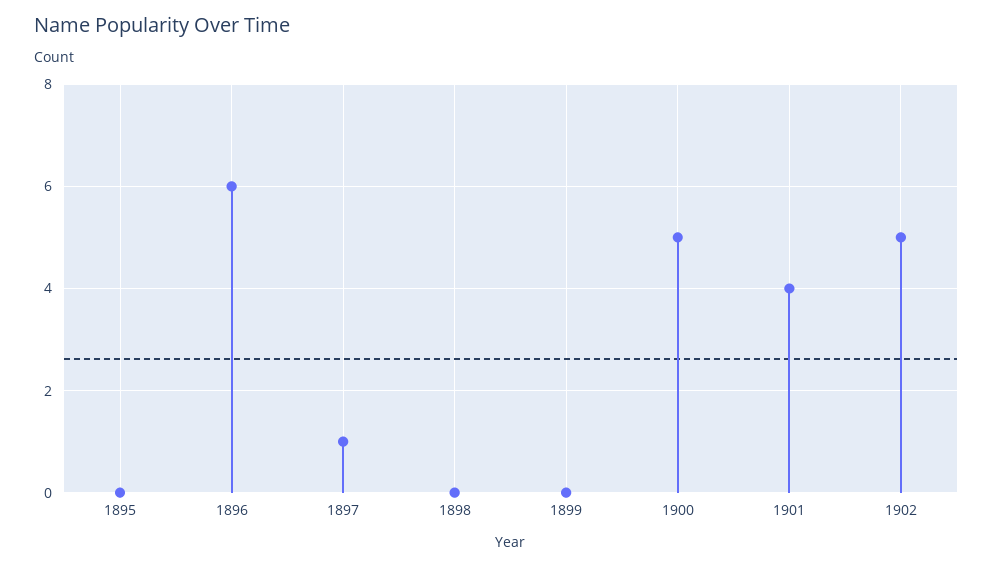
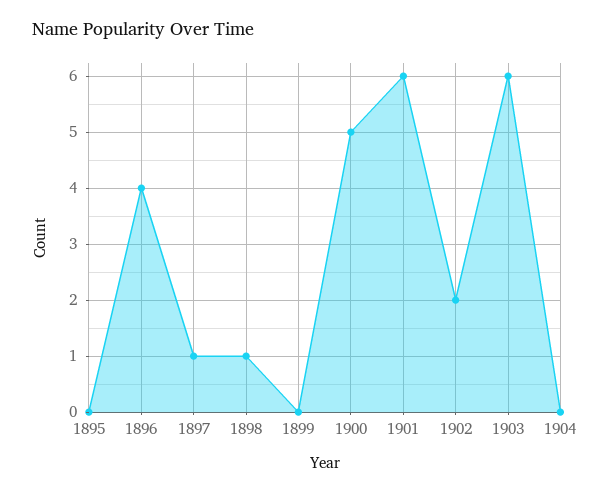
1896: 6 -> 4
1898: 0 -> 1
1901: 4 -> 6
1902: 5 -> 2
1903: none -> 6
1904: none -> 0

